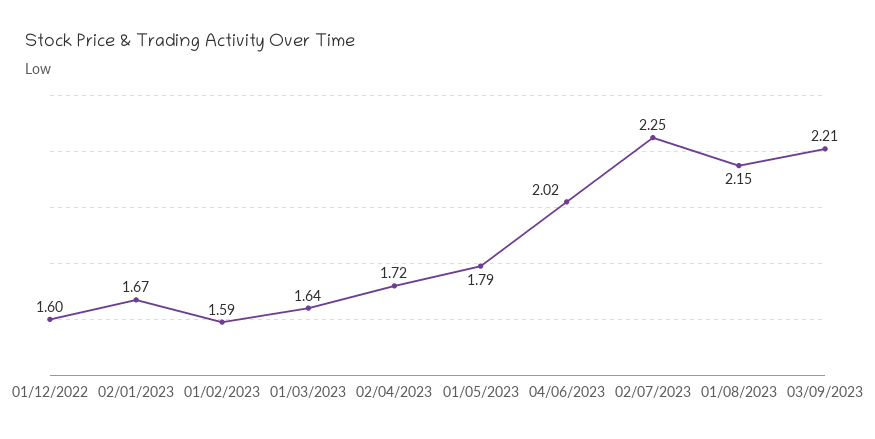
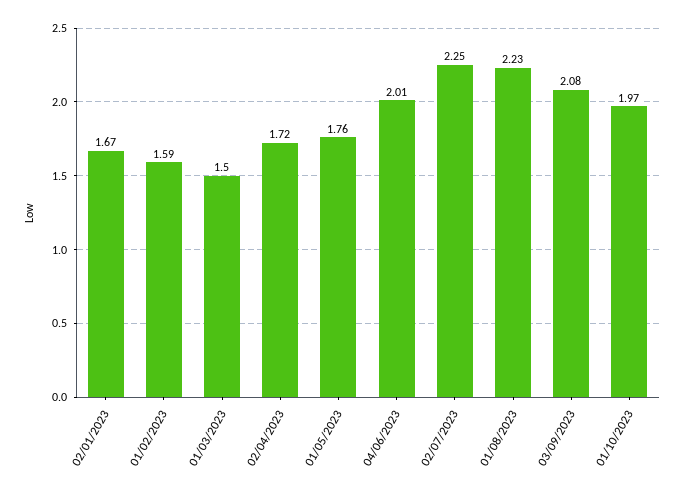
01/12/2022: 1.6 -> none
01/03/2023: 1.64 -> 1.5
01/05/2023: 1.79 -> 1.76
04/06/2023: 2.02 -> 2.01
01/08/2023: 2.15 -> 2.23
03/09/2023: 2.21 -> 2.08
01/10/2023: none -> 1.97

